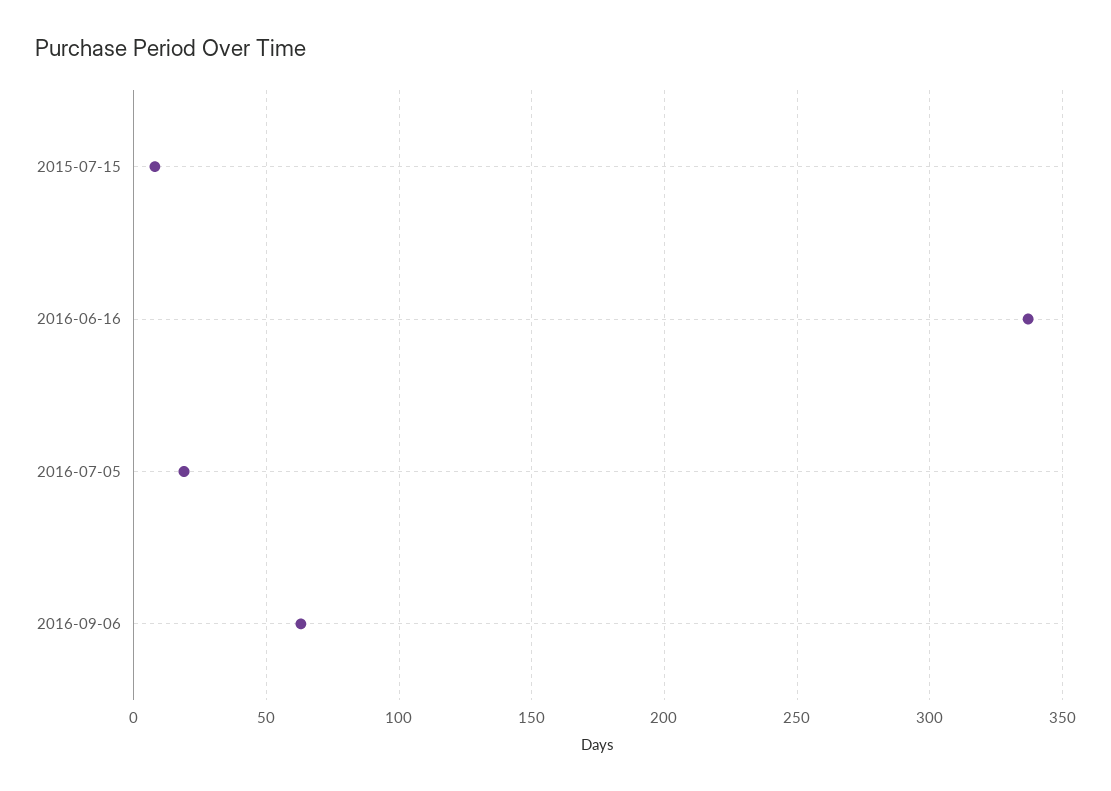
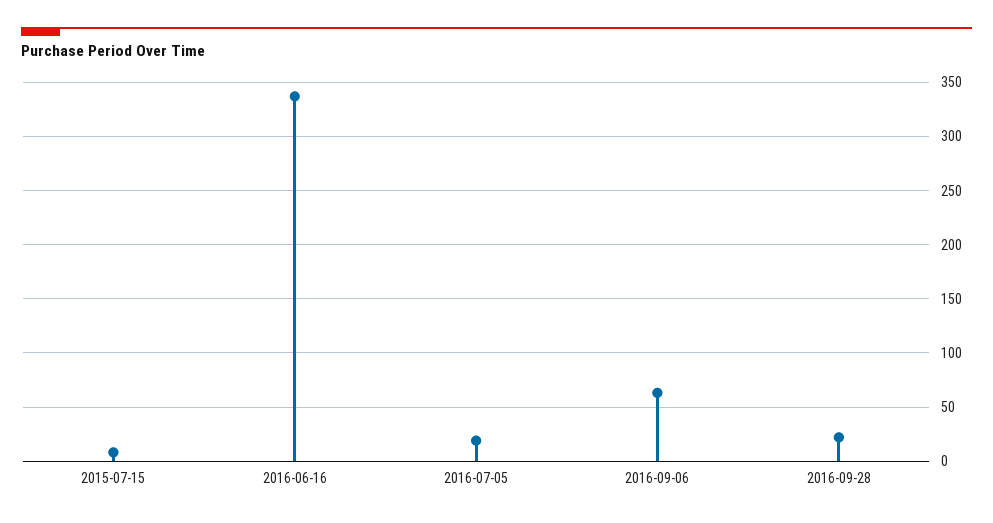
2016-09-28: none -> 20

